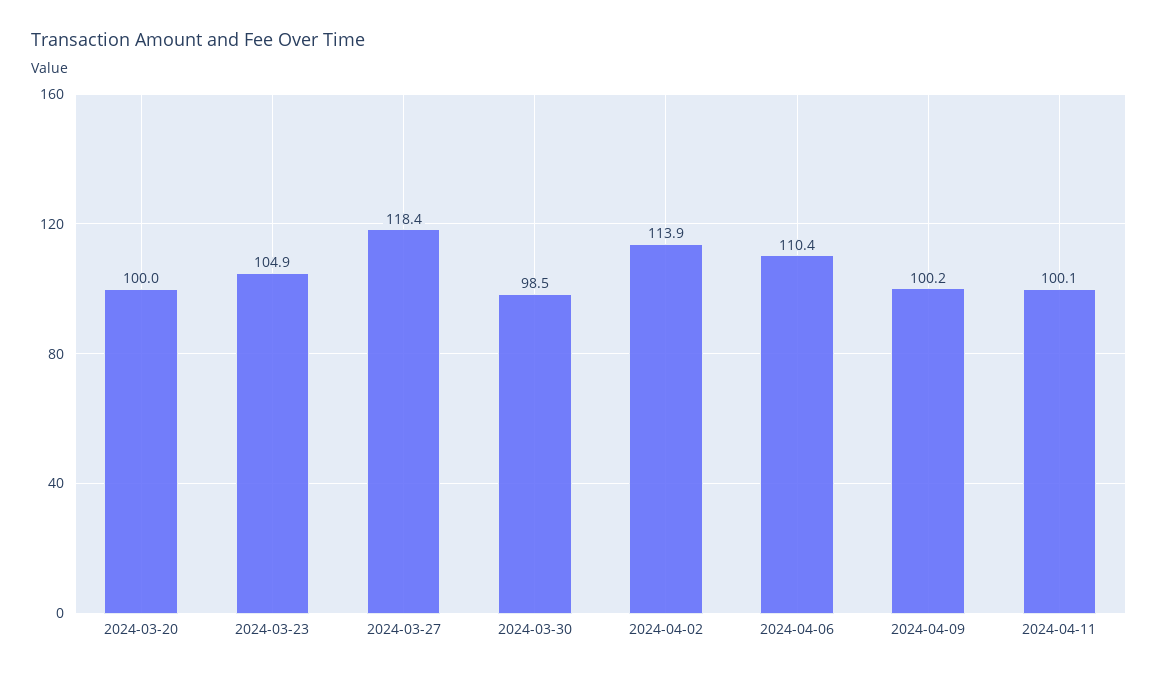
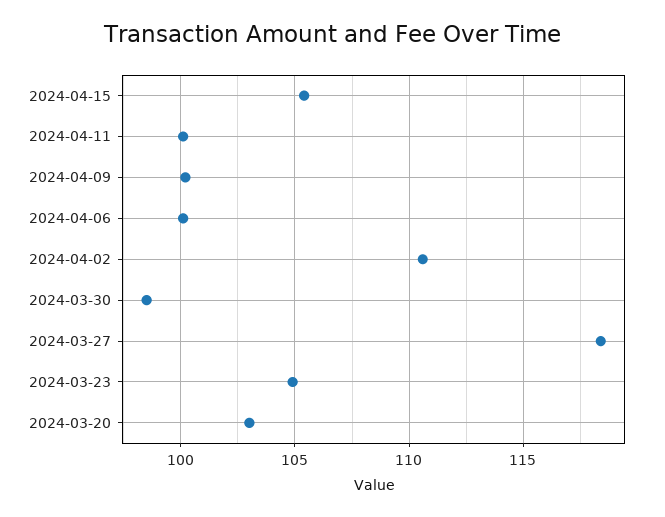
2024-03-20: 100 -> 103
2024-04-02: 113.9 -> 110.5
2024-04-06: 110.4 -> 100
2024-04-15: none -> 105.5

